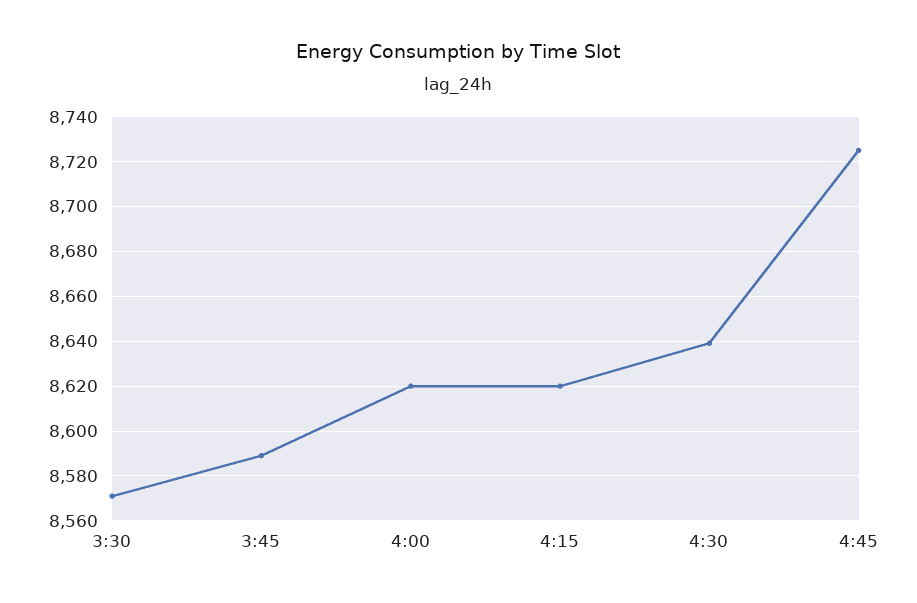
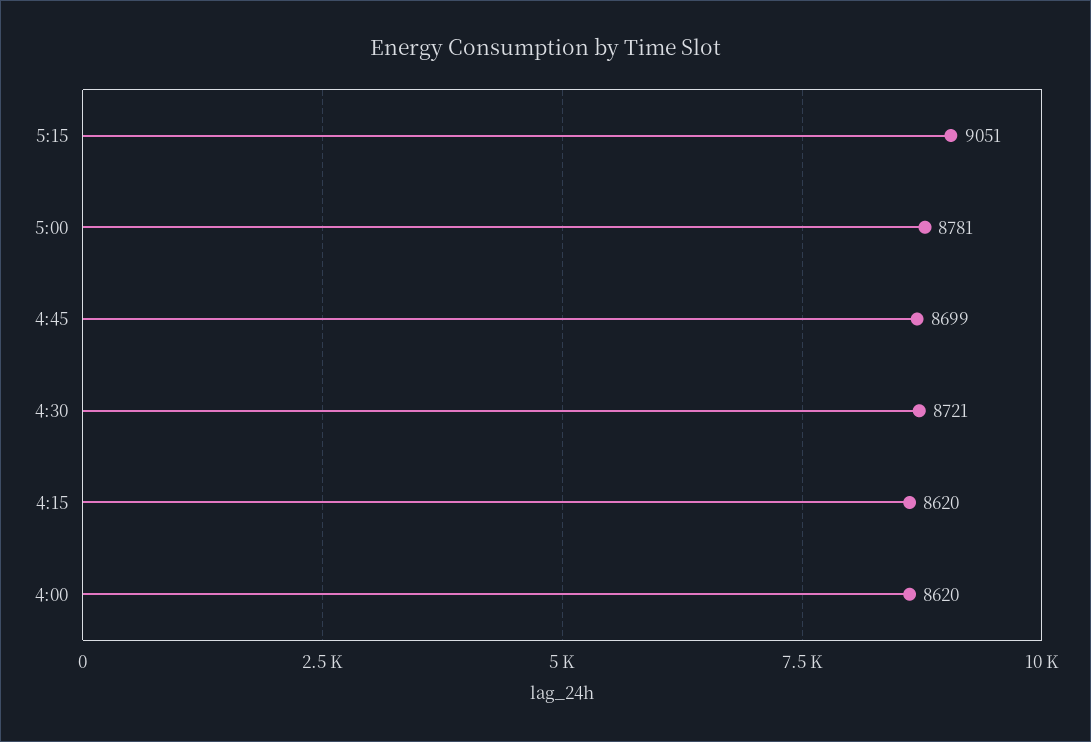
3:30: 8570 -> none
3:45: 8590 -> none
4:30: 8640 -> 8721
4:45: 8725 -> 8699
5:15: none -> 9051
5:00: none -> 8781

